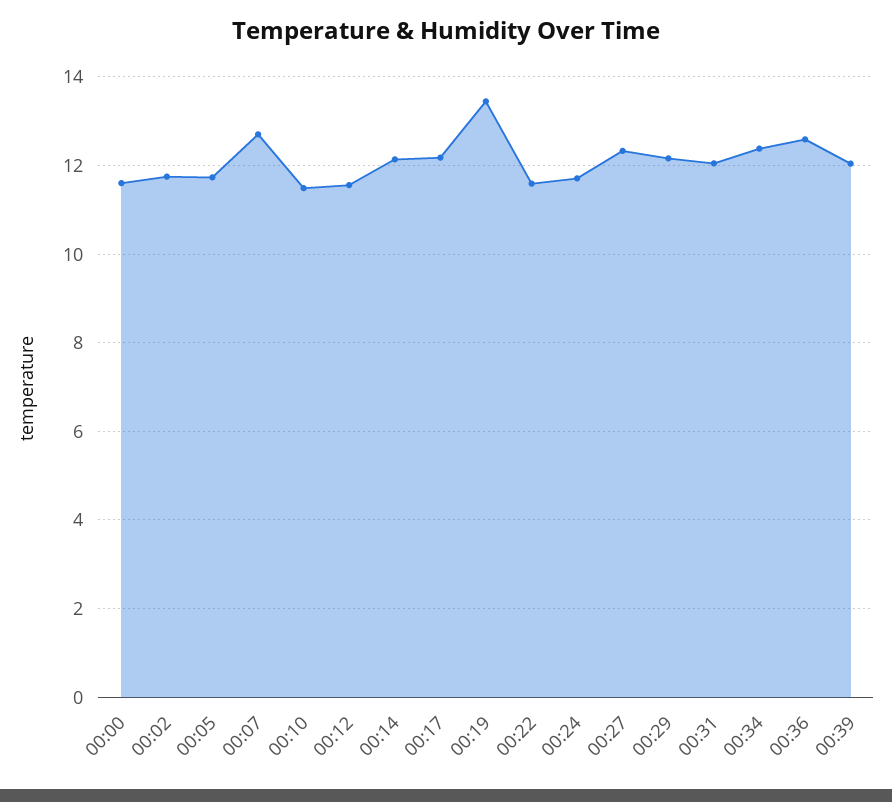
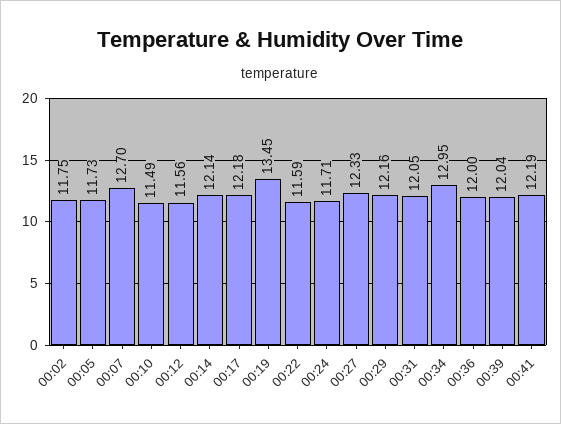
00:00: 11.6 -> none
00:34: 12.4 -> 12.95
00:36: 12.6 -> 12
00:41: none -> 12.19

